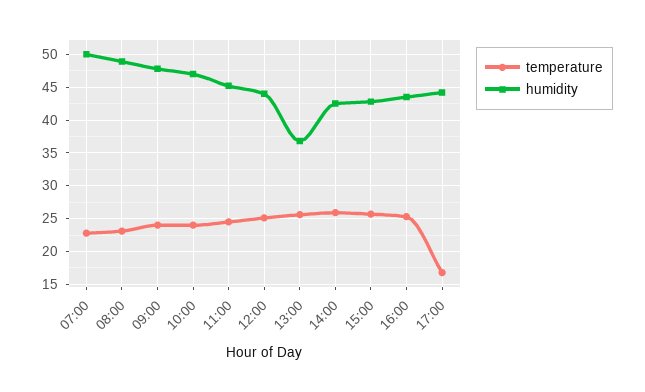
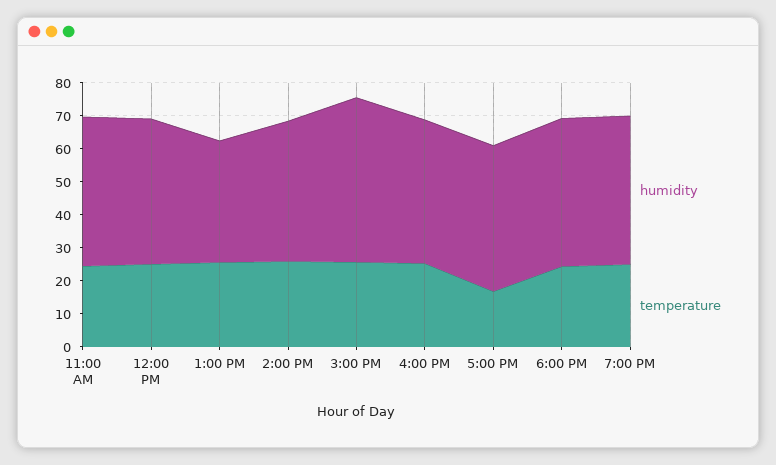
temperature, 07:00: 23 -> none
humidity, 07:00: 50 -> none
temperature, 08:00: 23 -> none
humidity, 08:00: 49 -> none
temperature, 09:00: 24 -> none
humidity, 09:00: 48 -> none
temperature, 10:00: 24 -> none
humidity, 10:00: 47 -> none
humidity, 15:00: 43 -> 50
humidity, 6:00 PM: none -> 45
temperature, 6:00 PM: none -> 25
humidity, 7:00 PM: none -> 45
temperature, 7:00 PM: none -> 25

